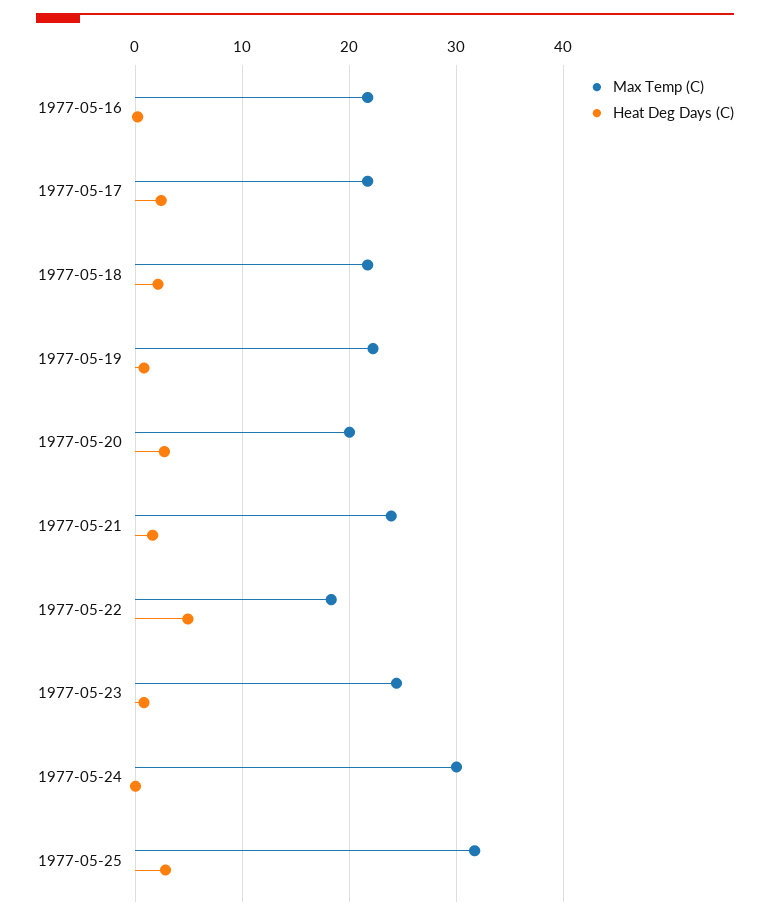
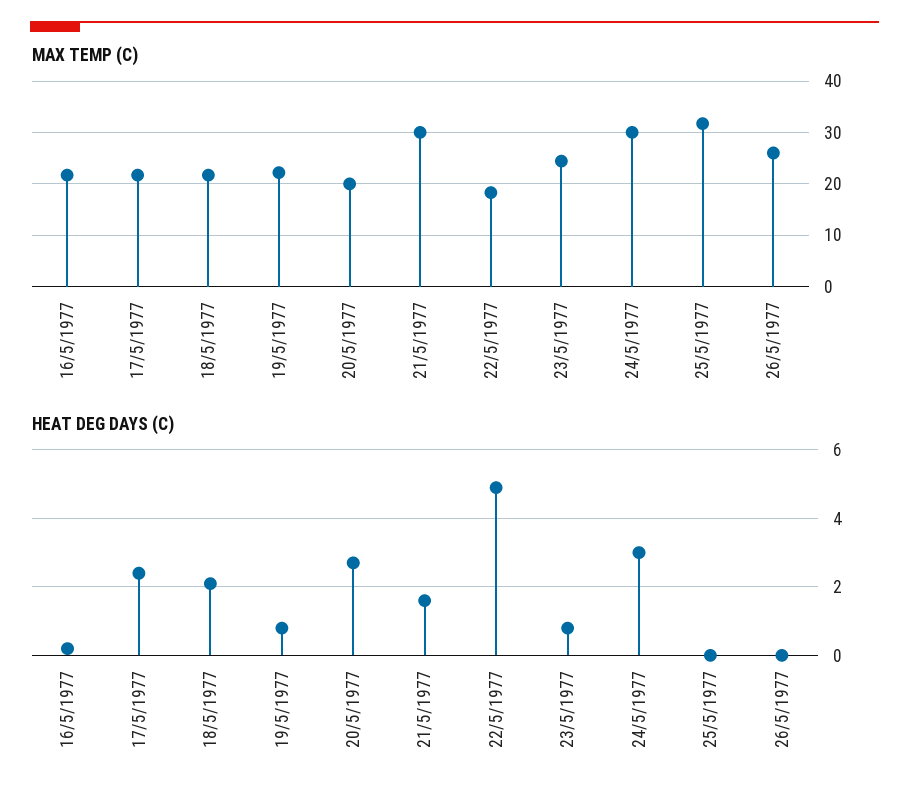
Max Temp (C), 1977-05-21: 24 -> 30
Heat Deg Days (C), 1977-05-24: 0 -> 3
Heat Deg Days (C), 1977-05-25: 3 -> 0
Max Temp (C), 26/5/1977: none -> 26
Heat Deg Days (C), 26/5/1977: none -> 0

